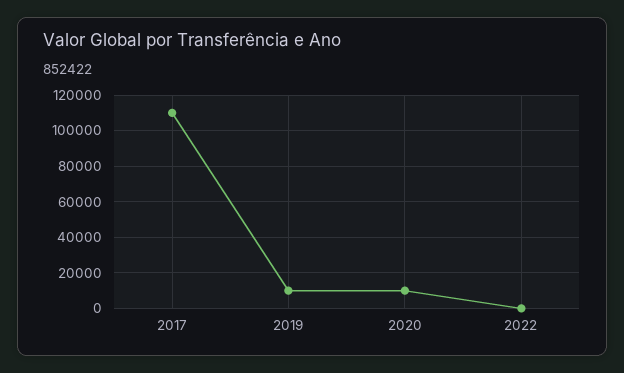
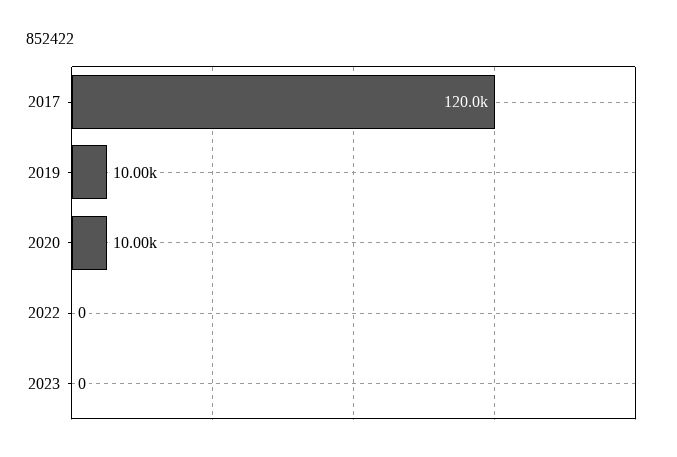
2017: 110000 -> 120000
2023: none -> 0

